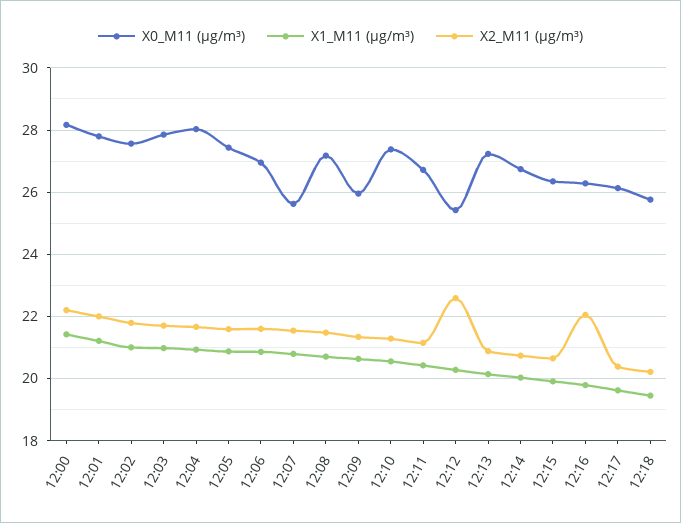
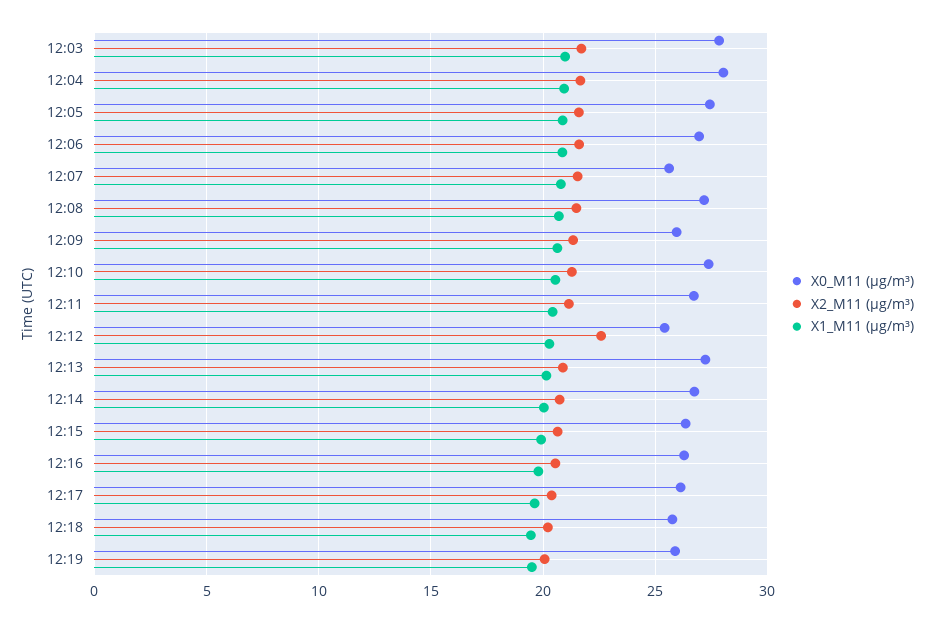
X0_M11 (μg/m³), 12:00: 28.2 -> none
X1_M11 (μg/m³), 12:00: 21.4 -> none
X2_M11 (μg/m³), 12:00: 22.2 -> none
X0_M11 (μg/m³), 12:01: 27.8 -> none
X1_M11 (μg/m³), 12:01: 21.2 -> none
X2_M11 (μg/m³), 12:01: 22 -> none
X0_M11 (μg/m³), 12:02: 27.6 -> none
X1_M11 (μg/m³), 12:02: 21 -> none
X2_M11 (μg/m³), 12:02: 21.8 -> none
X2_M11 (μg/m³), 12:16: 22 -> 20.5
X0_M11 (μg/m³), 12:19: none -> 26
X2_M11 (μg/m³), 12:19: none -> 20
X1_M11 (μg/m³), 12:19: none -> 19.5

